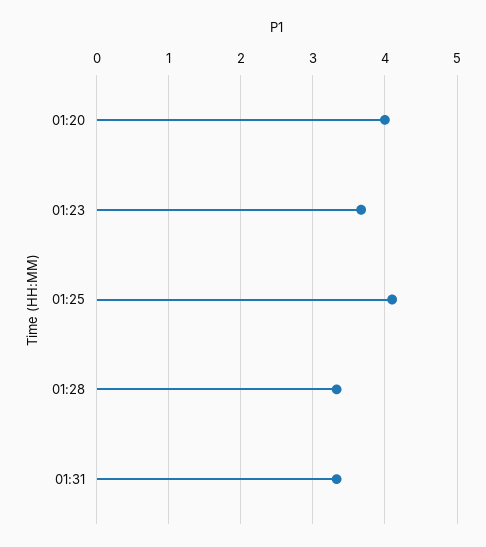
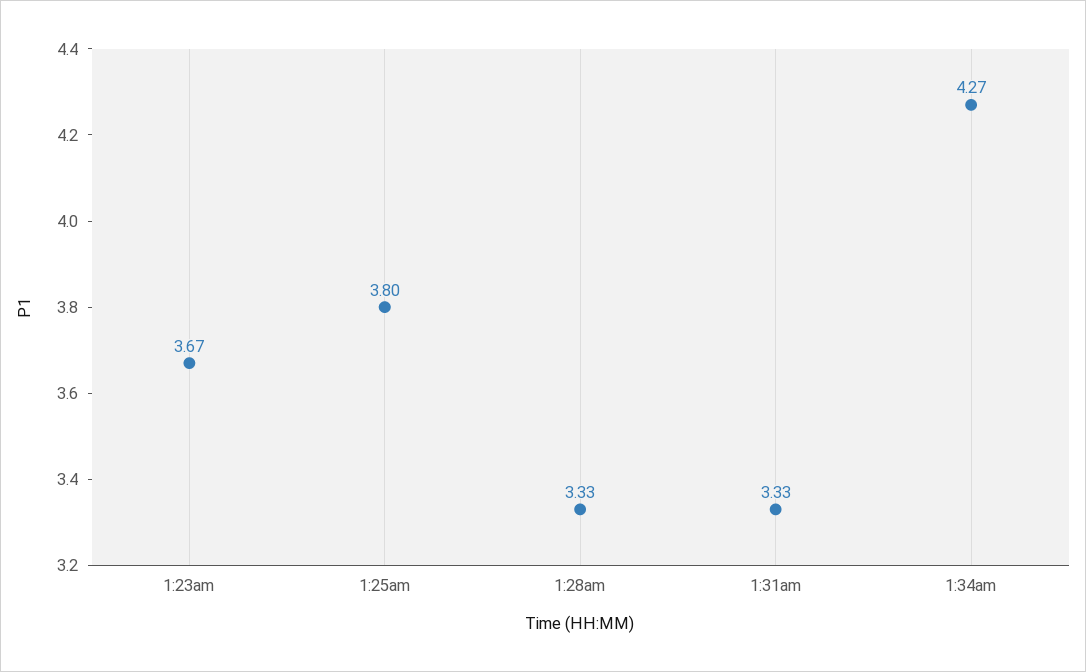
01:20: 4 -> none
01:25: 4.1 -> 3.8
1:34am: none -> 4.27

